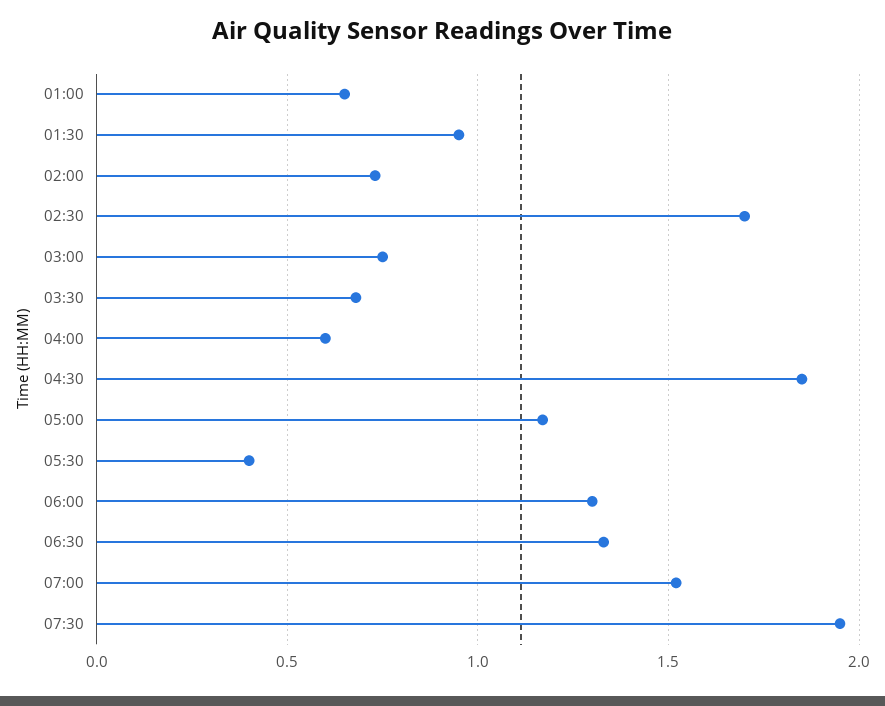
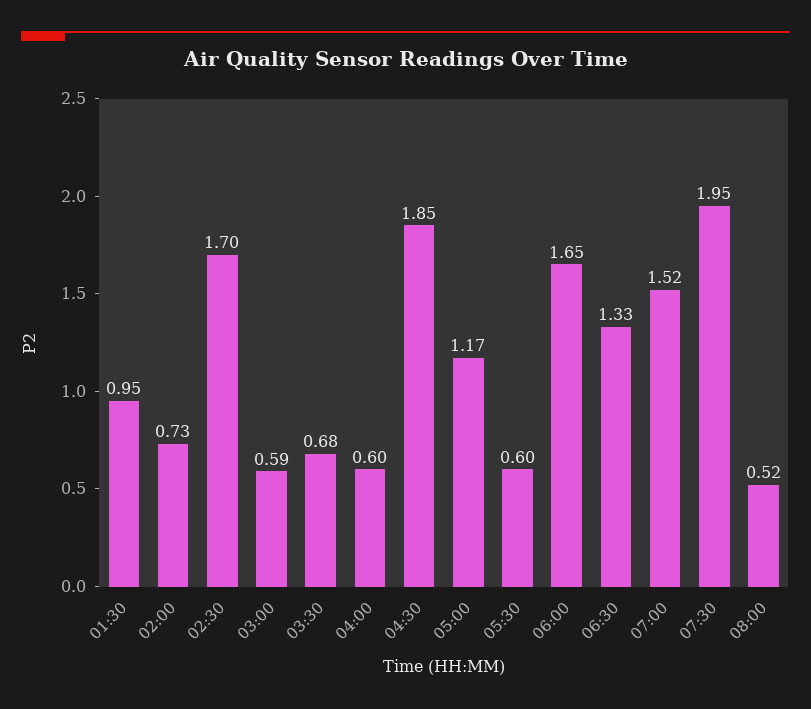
01:00: 0.65 -> none
03:00: 0.75 -> 0.59
05:30: 0.4 -> 0.6
06:00: 1.3 -> 1.65
08:00: none -> 0.52

